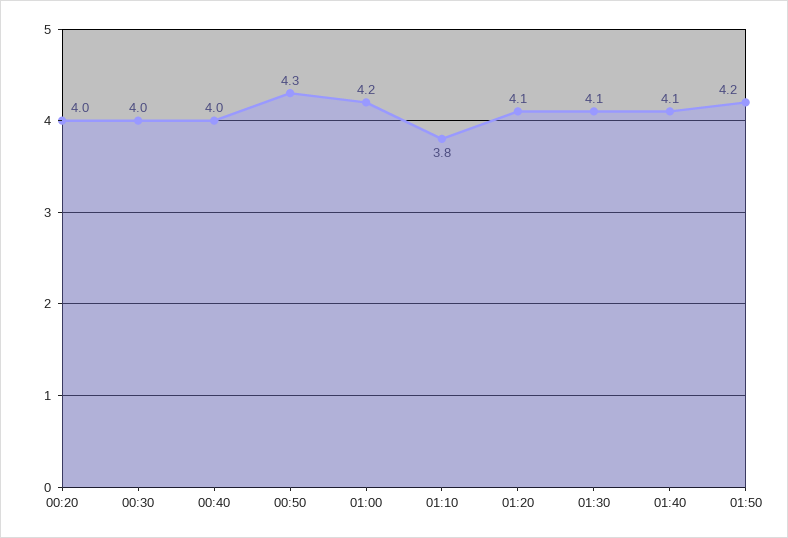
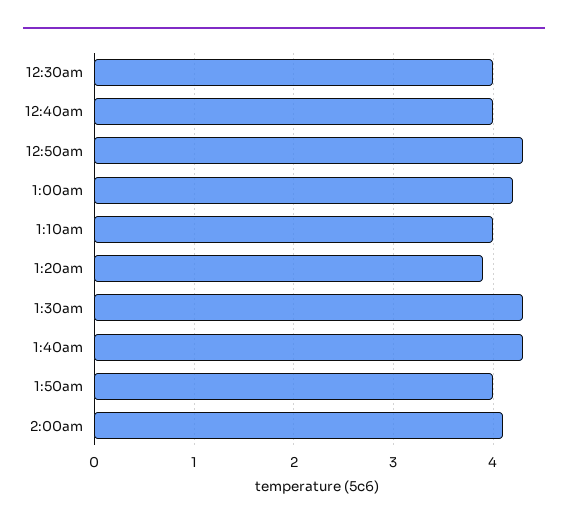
00:20: 4 -> none
01:10: 3.8 -> 4
01:20: 4.1 -> 3.9
01:30: 4.1 -> 4.3
01:40: 4.1 -> 4.3
01:50: 4.2 -> 4
2:00am: none -> 4.1

